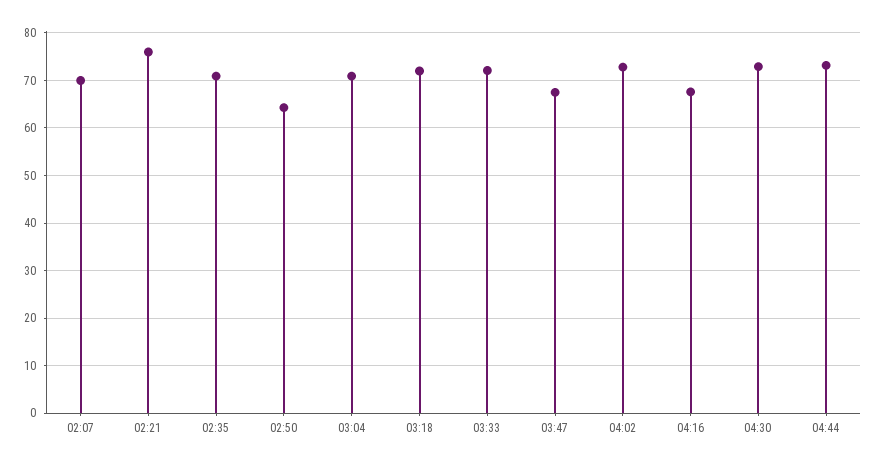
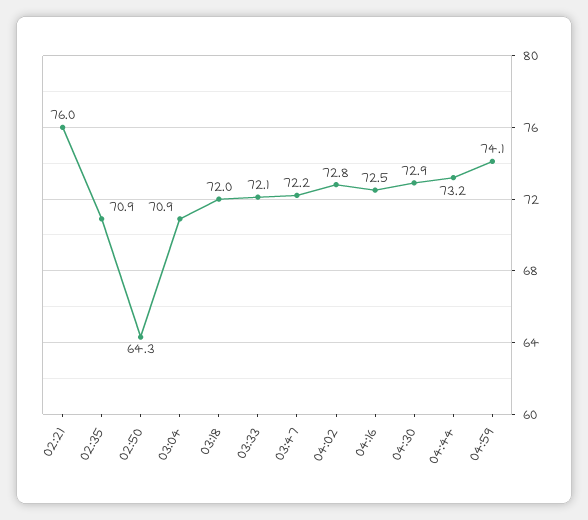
02:07: 70 -> none
03:47: 68 -> 72.2
04:16: 68 -> 72.5
04:59: none -> 74.1

